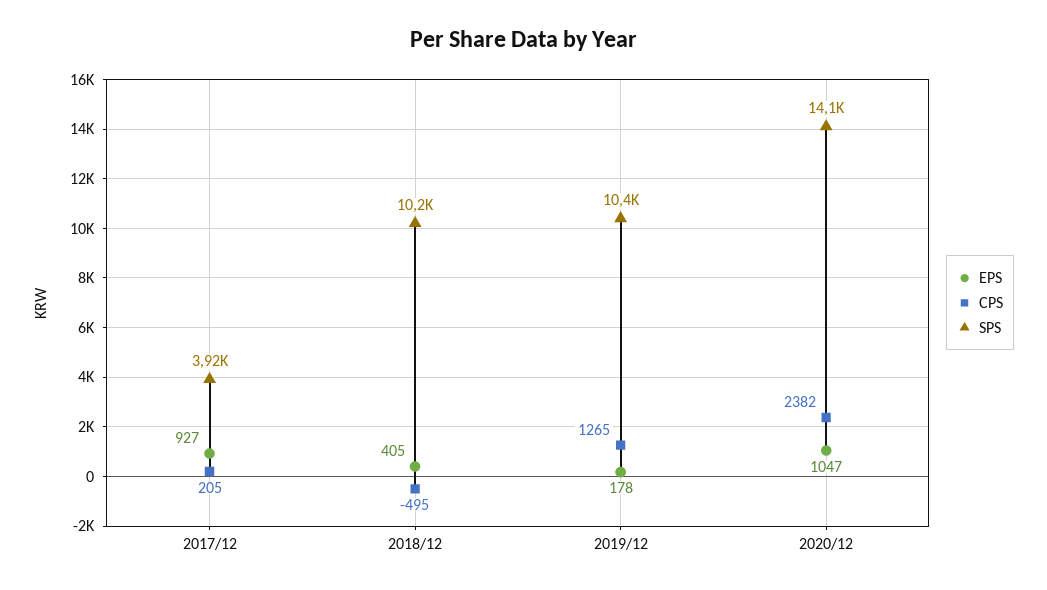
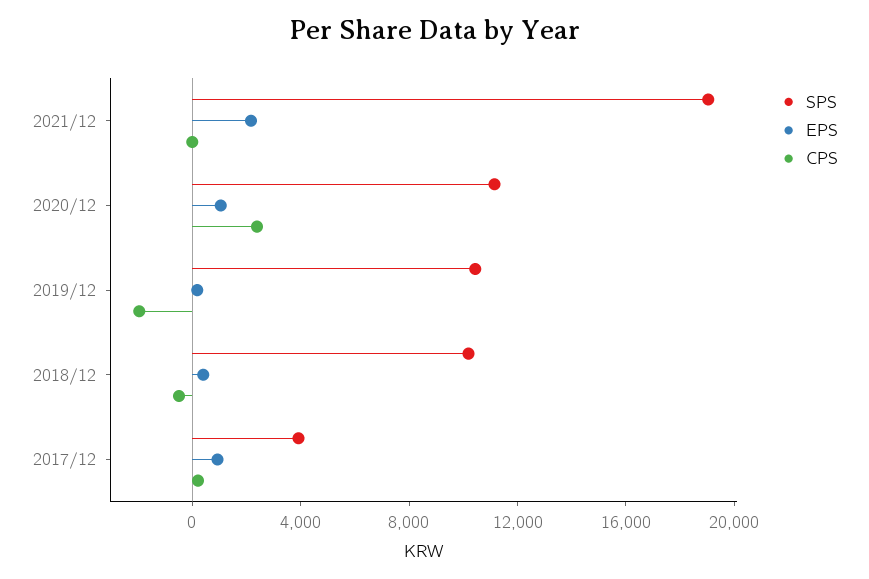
CPS, 2019/12: 1265 -> -2000
SPS, 2020/12: 14100 -> 11000
SPS, 2021/12: none -> 19000
EPS, 2021/12: none -> 2000
CPS, 2021/12: none -> 0

